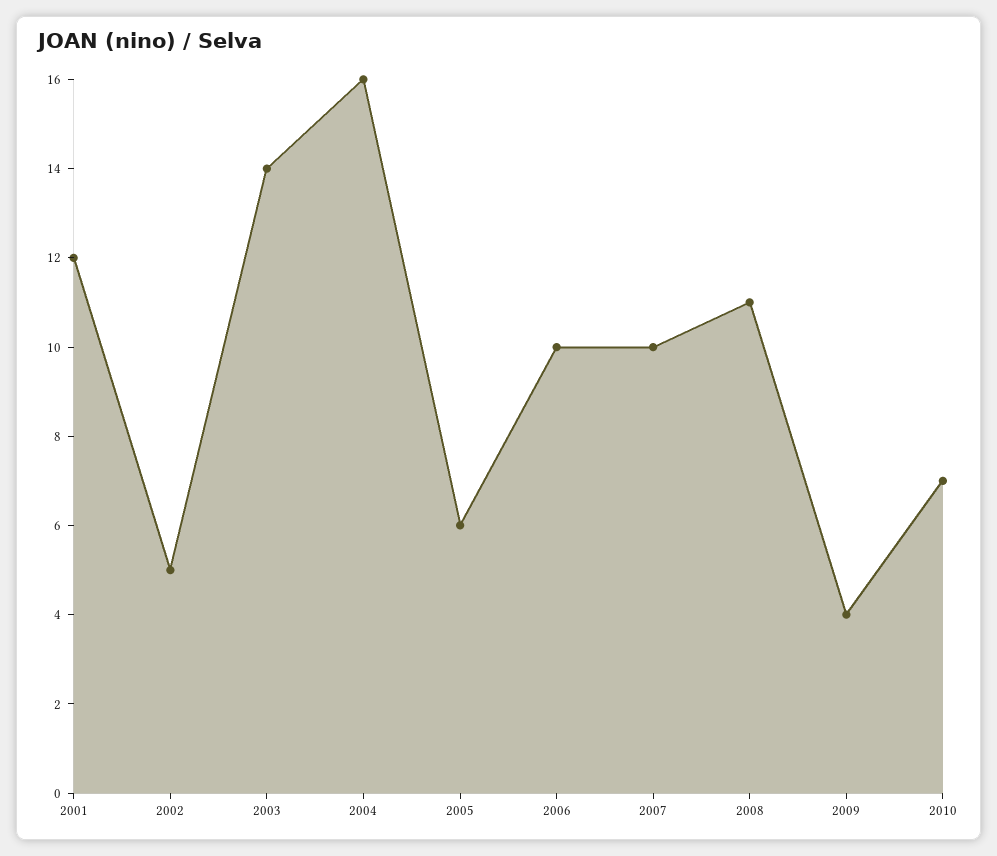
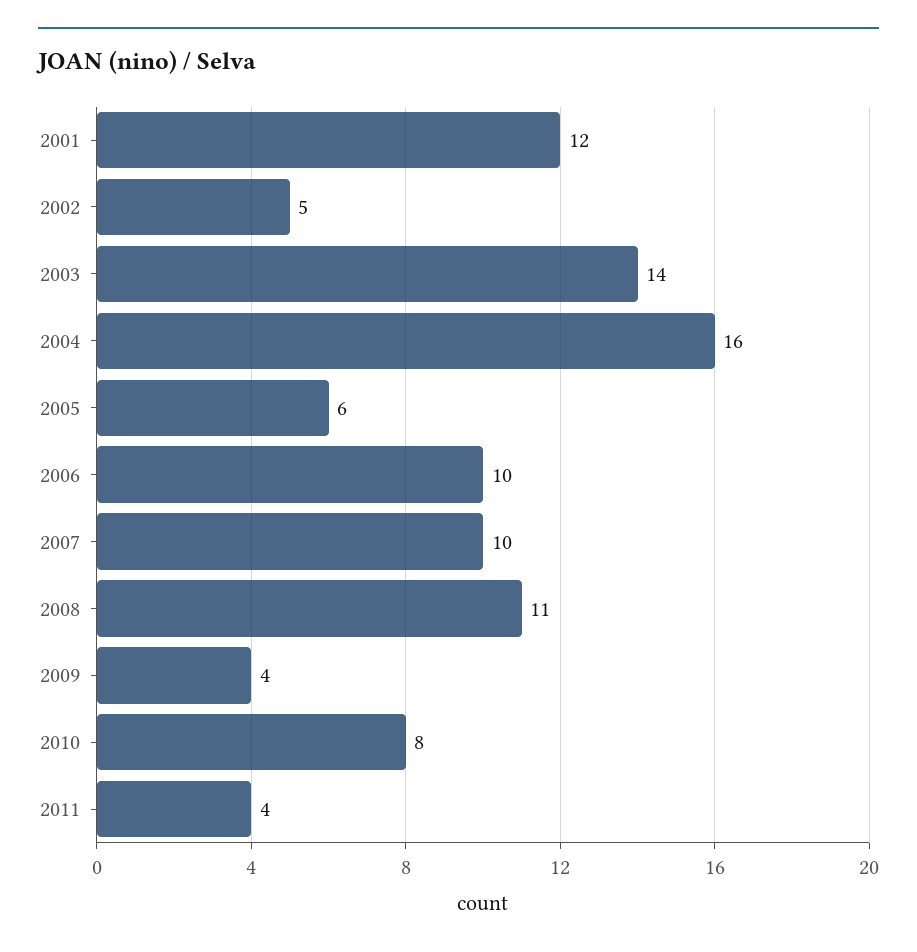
2010: 7 -> 8
2011: none -> 4

